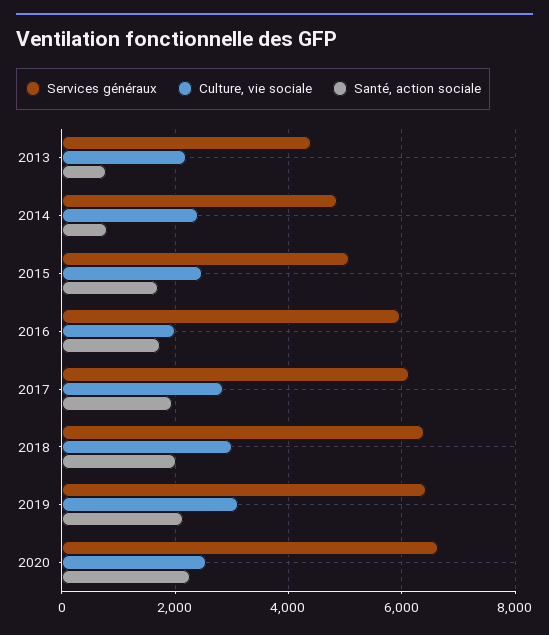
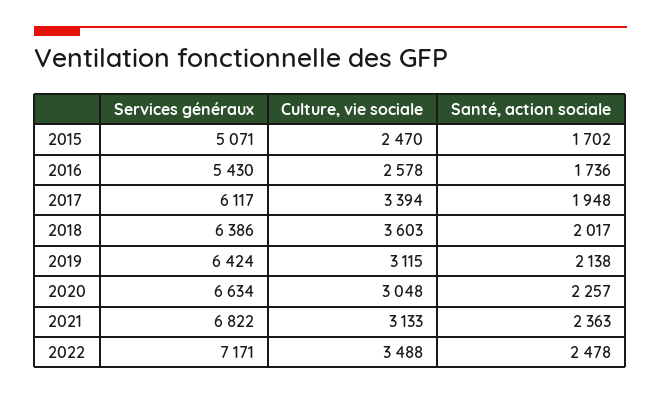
Services généraux, 2013: 4400 -> none
Culture, vie sociale, 2013: 2200 -> none
Santé, action sociale, 2013: 800 -> none
Services généraux, 2014: 4800 -> none
Culture, vie sociale, 2014: 2400 -> none
Santé, action sociale, 2014: 800 -> none
Services généraux, 2016: 6000 -> 5430
Culture, vie sociale, 2016: 2000 -> 2578
Culture, vie sociale, 2017: 2800 -> 3394
Culture, vie sociale, 2018: 3000 -> 3603
Culture, vie sociale, 2020: 2600 -> 3048
Services généraux, 2021: none -> 6822
Culture, vie sociale, 2021: none -> 3133
Santé, action sociale, 2021: none -> 2363
Services généraux, 2022: none -> 7171
Culture, vie sociale, 2022: none -> 3488
Santé, action sociale, 2022: none -> 2478

